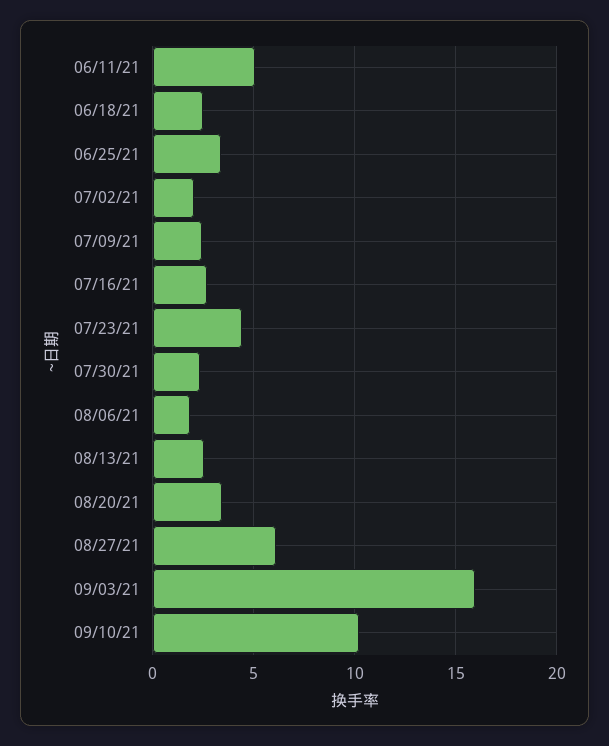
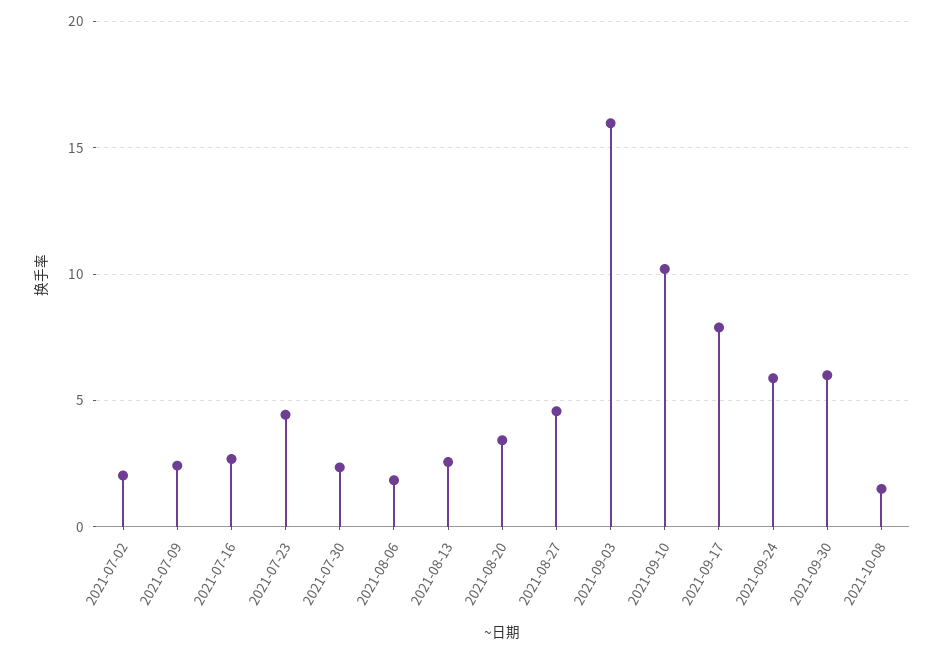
06/11/21: 5 -> none
06/18/21: 2.5 -> none
06/25/21: 3.5 -> none
08/27/21: 6 -> 4.5
2021-09-17: none -> 8
2021-09-24: none -> 6
2021-09-30: none -> 6
2021-10-08: none -> 1.5

